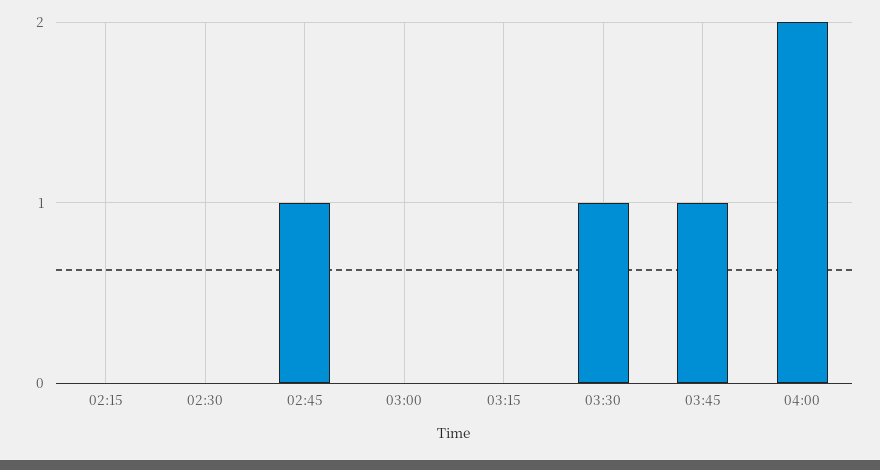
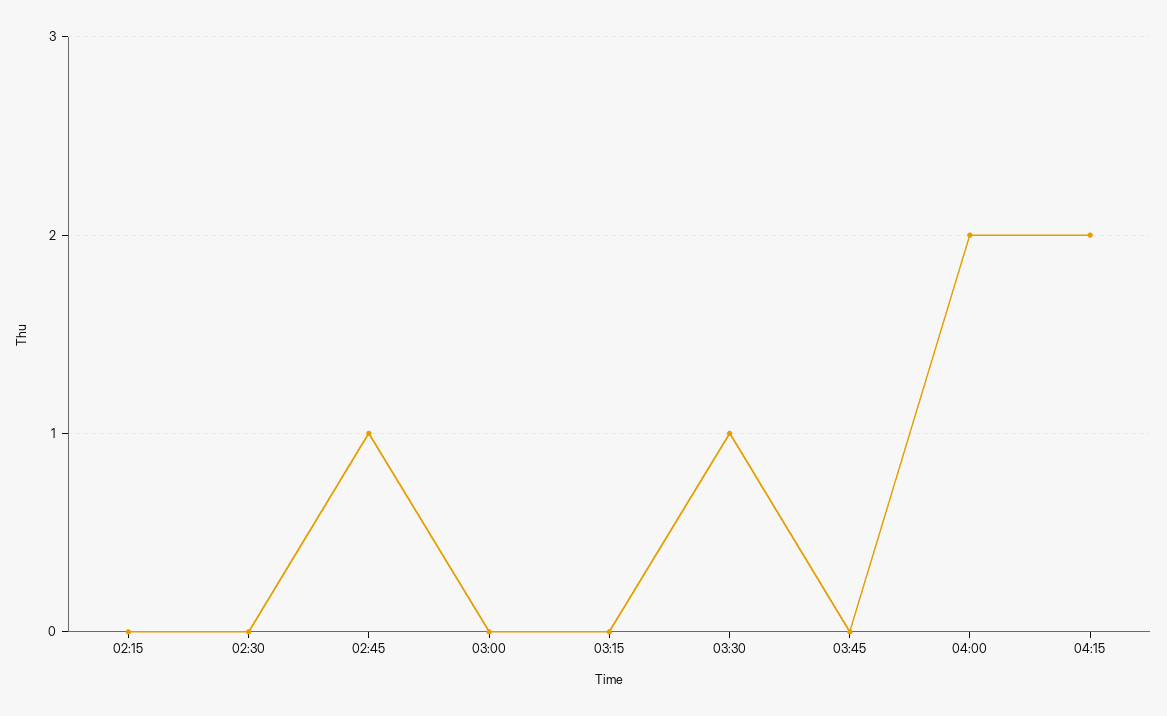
03:45: 1 -> 0
04:15: none -> 2

